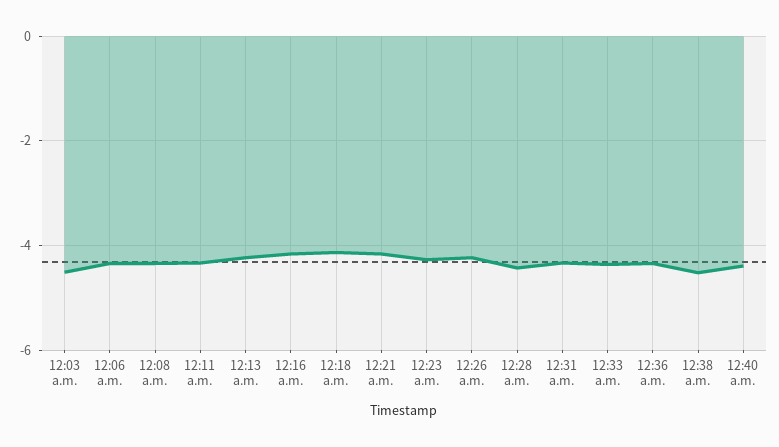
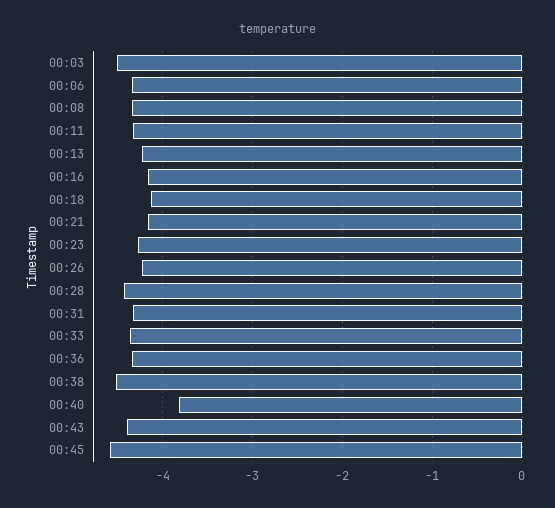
12:40 a.m.: -4.4 -> -3.8
00:43: none -> -4.4
00:45: none -> -4.6

